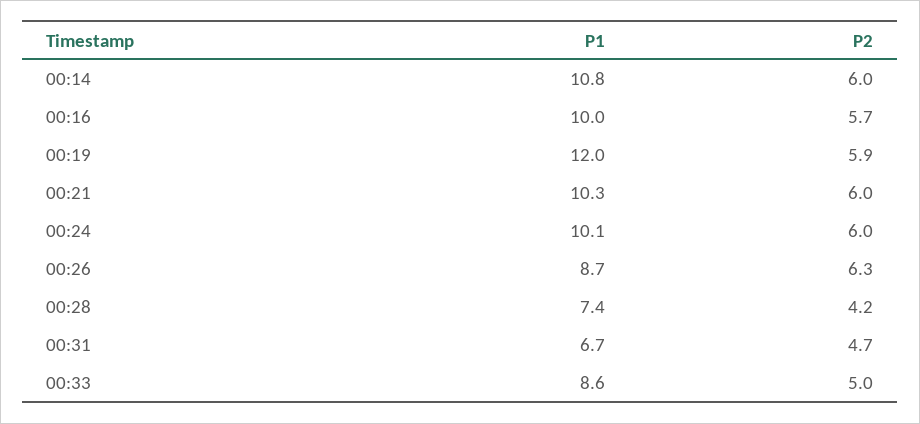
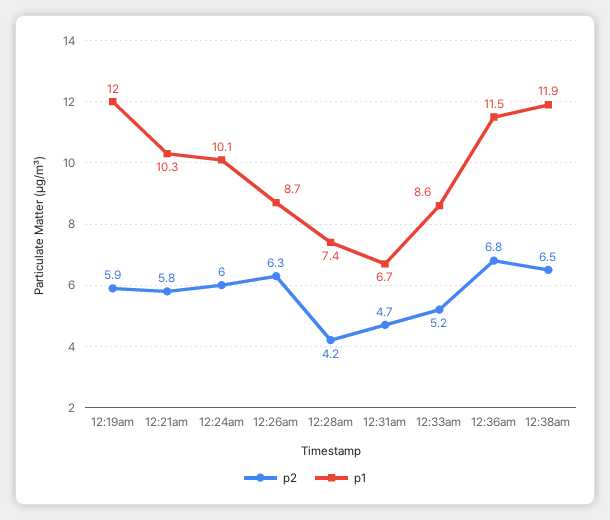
P1, 00:14: 10.8 -> none
P2, 00:14: 6 -> none
P1, 00:16: 10 -> none
P2, 00:16: 5.7 -> none
P2, 00:21: 6 -> 5.8
P2, 00:33: 5 -> 5.2
P2, 12:36am: none -> 6.8
P1, 12:36am: none -> 11.5
P2, 12:38am: none -> 6.5
P1, 12:38am: none -> 11.9

